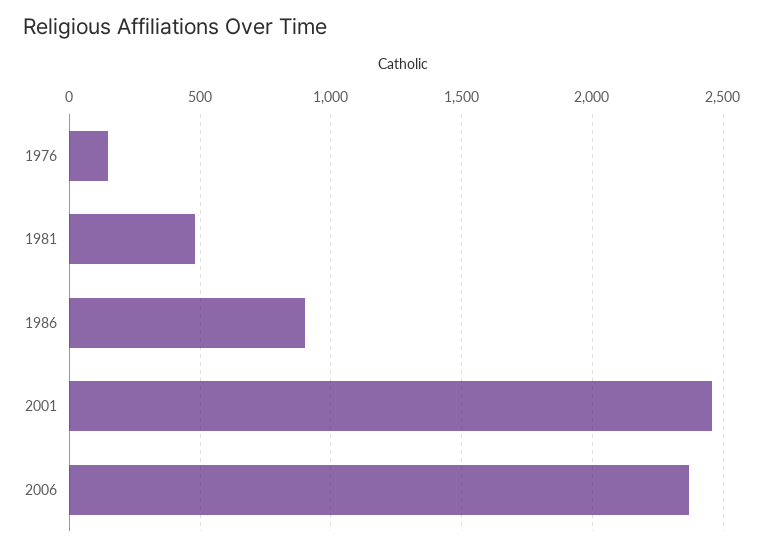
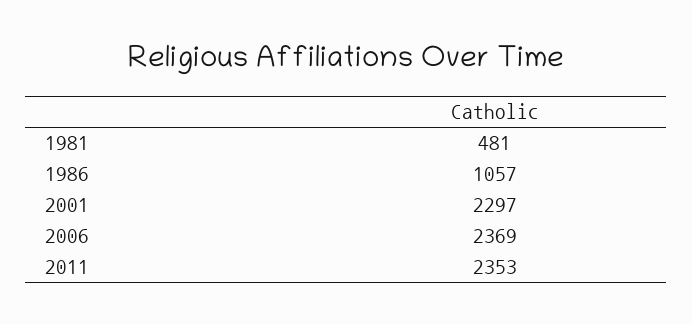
1976: 150 -> none
1986: 900 -> 1057
2001: 2450 -> 2297
2011: none -> 2353

